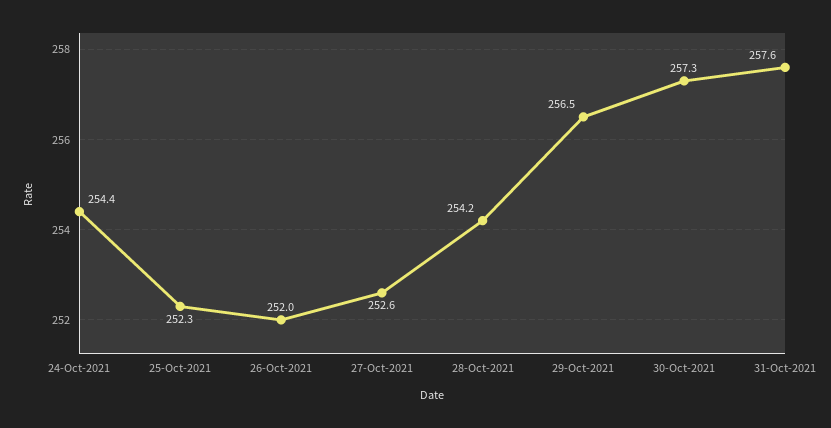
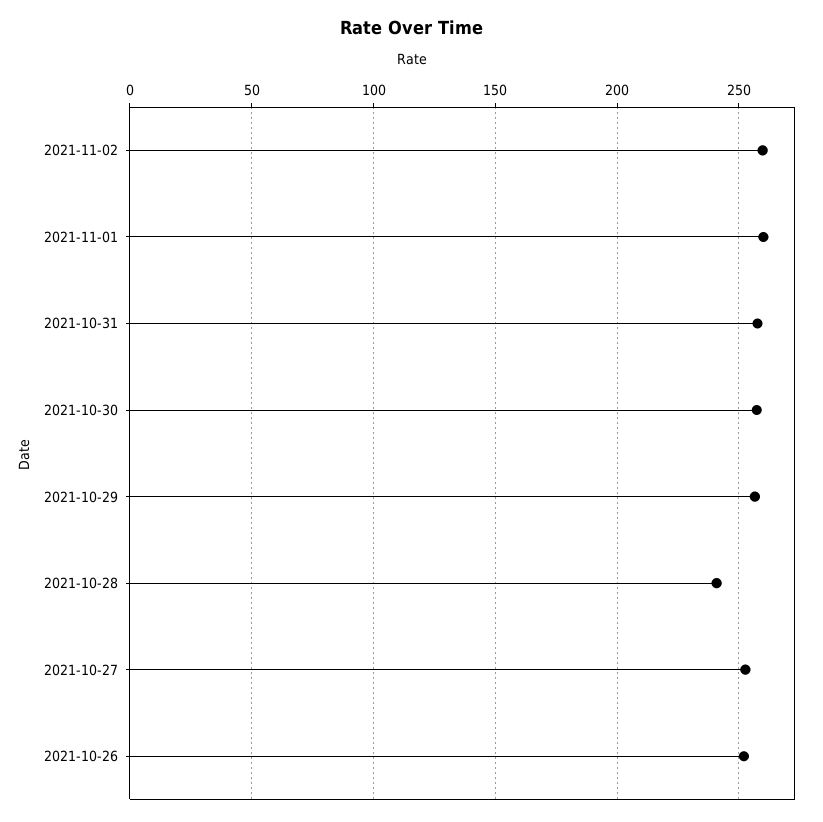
24-Oct-2021: 254.4 -> none
25-Oct-2021: 252.3 -> none
28-Oct-2021: 254.2 -> 240
2021-11-02: none -> 260
2021-11-01: none -> 260

